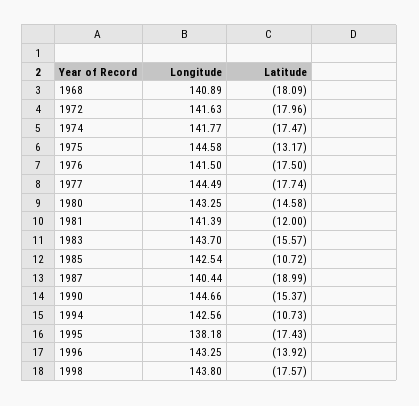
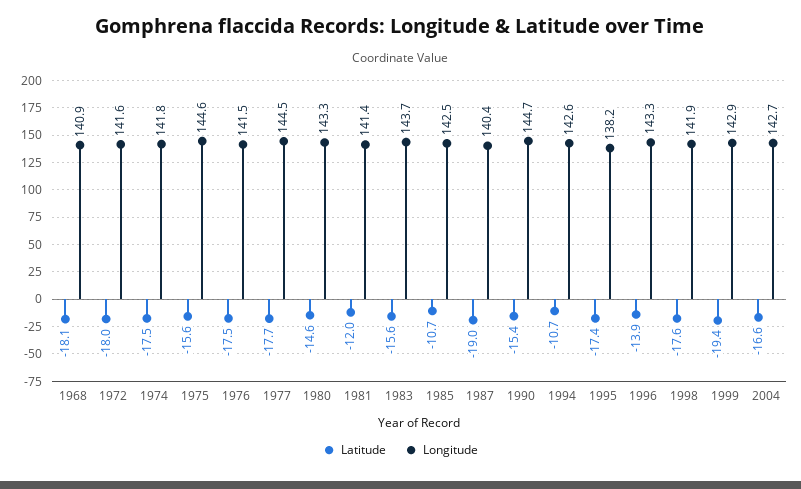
Latitude, 1975: -13.17 -> -15.6
Longitude, 1998: 143.8 -> 141.9
Latitude, 1999: none -> -19.4
Longitude, 1999: none -> 142.9
Latitude, 2004: none -> -16.6
Longitude, 2004: none -> 142.7

